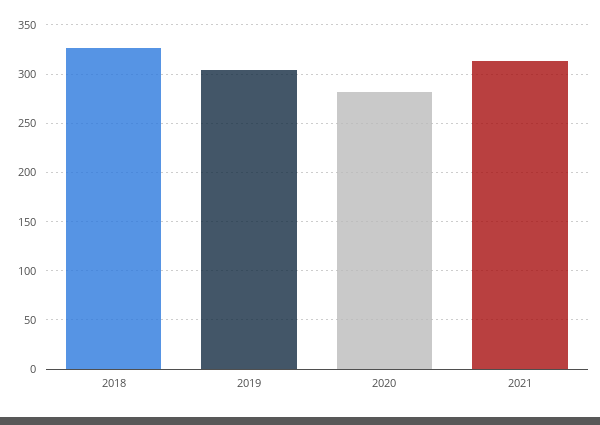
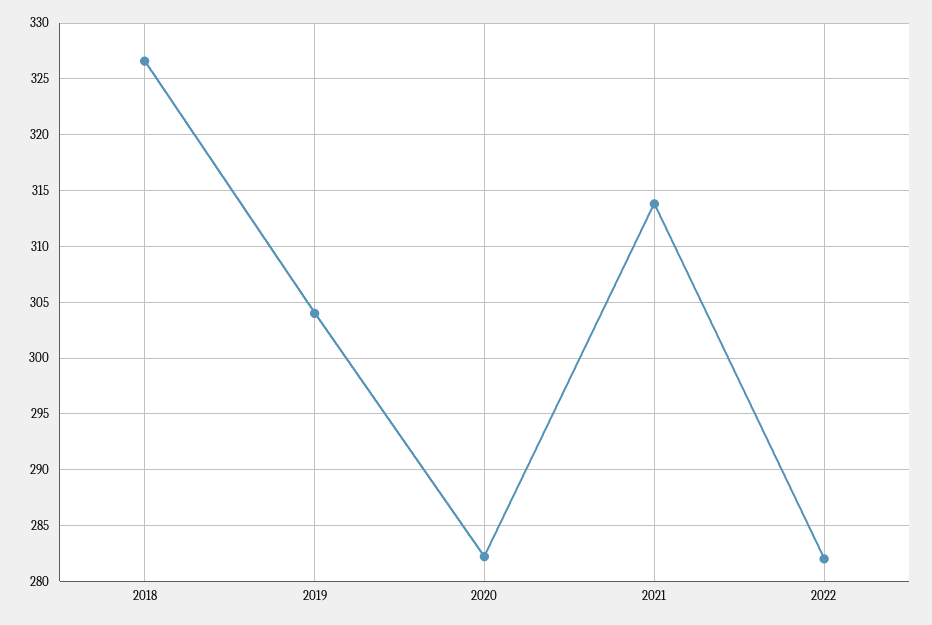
2022: none -> 282

